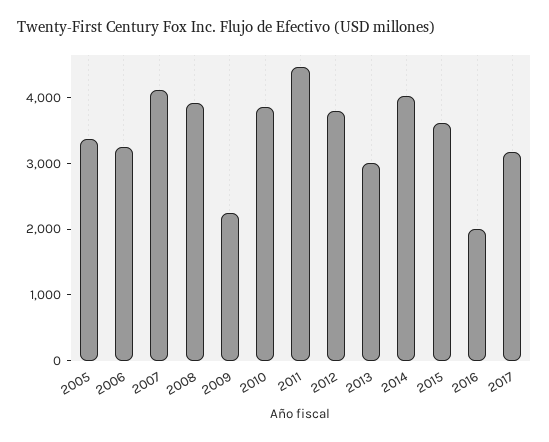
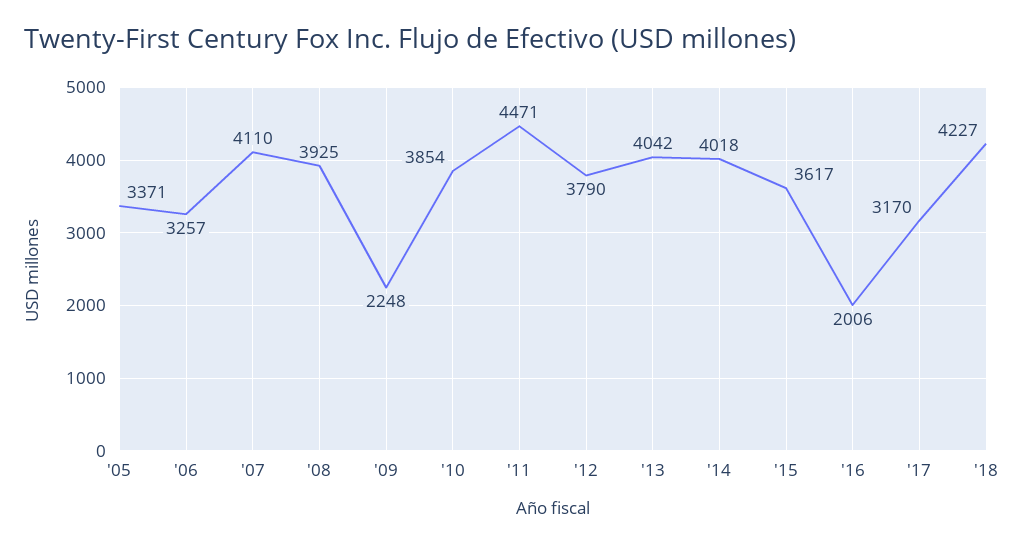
2013: 3000 -> 4042
'18: none -> 4227

